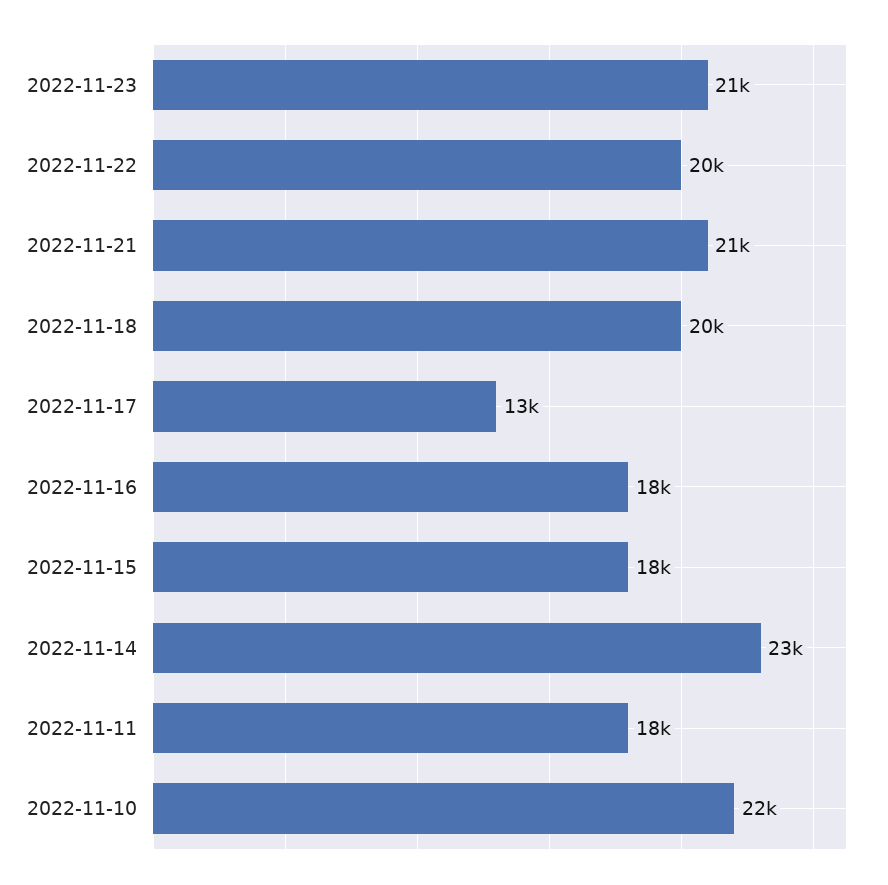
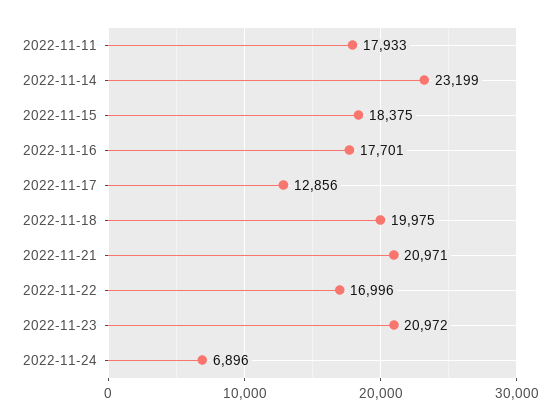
2022-11-22: 20000 -> 16996
2022-11-10: 22000 -> none
2022-11-24: none -> 6896

